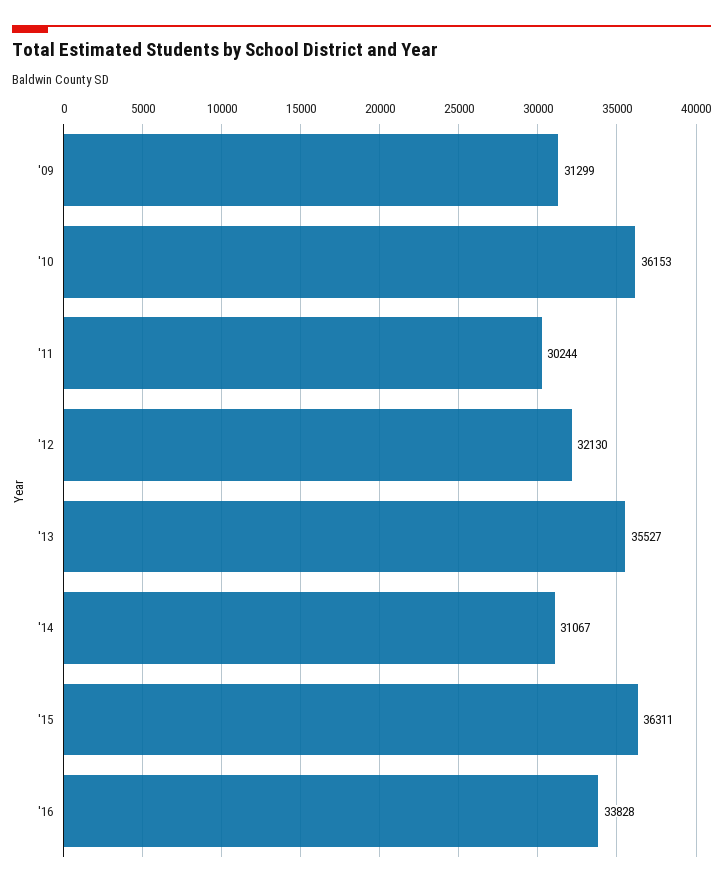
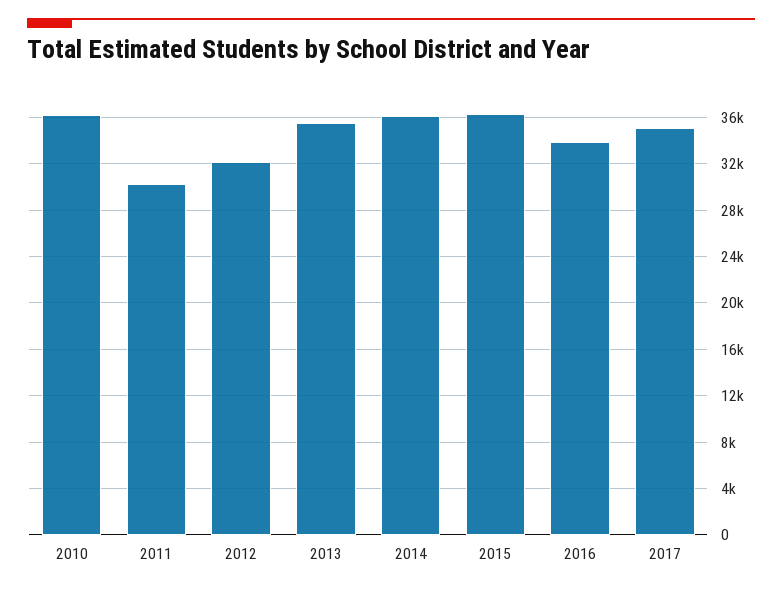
'09: 31299 -> none
'14: 31067 -> 36000
2017: none -> 35000

